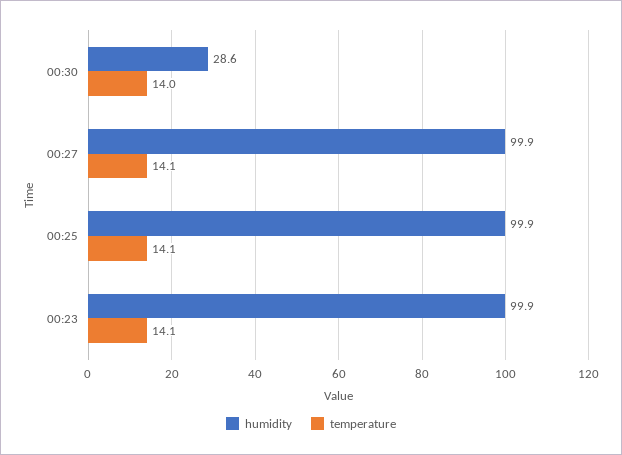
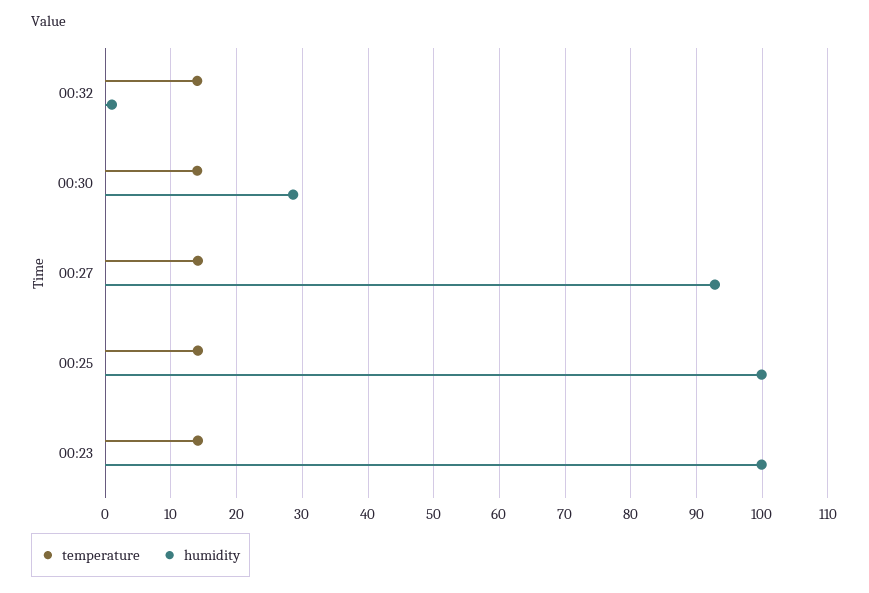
humidity, 00:27: 99.9 -> 93
temperature, 00:32: none -> 14
humidity, 00:32: none -> 1

